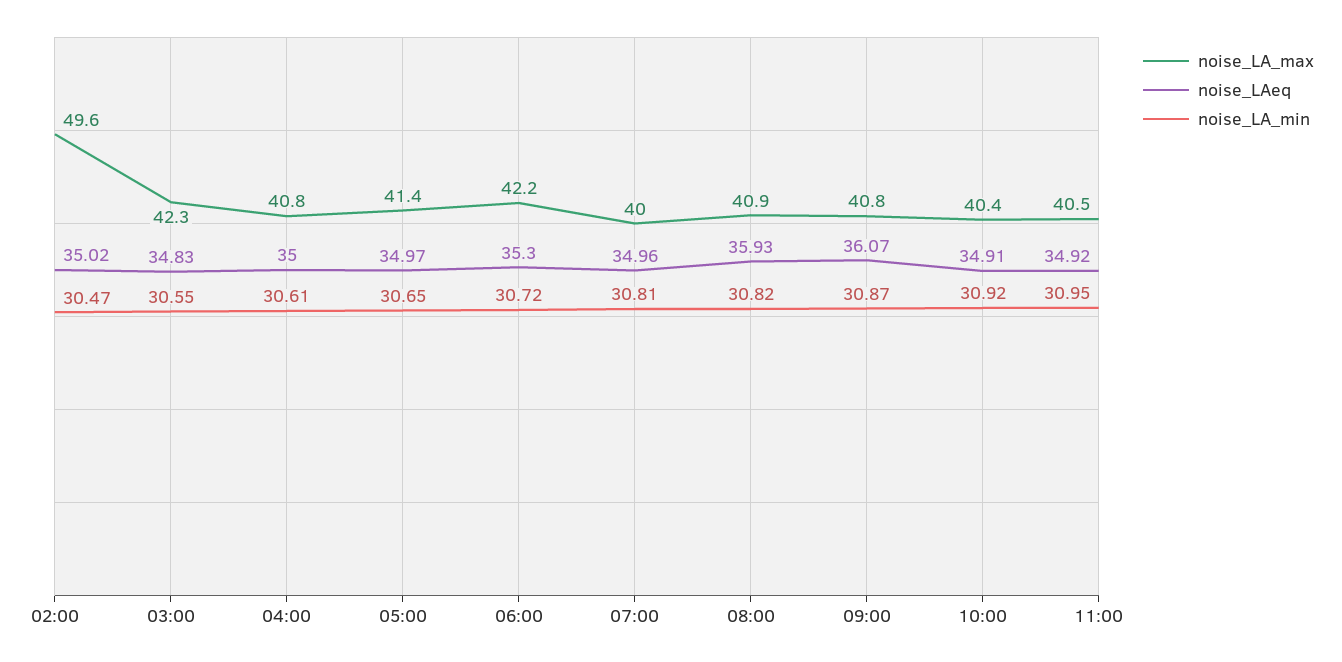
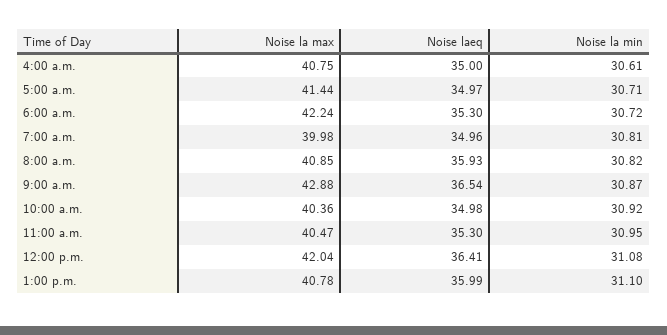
noise_LA_max, 02:00: 49.6 -> none
noise_LAeq, 02:00: 35.02 -> none
noise_LA_min, 02:00: 30.47 -> none
noise_LA_max, 03:00: 42.3 -> none
noise_LAeq, 03:00: 34.83 -> none
noise_LA_min, 03:00: 30.55 -> none
noise_LA_min, 05:00: 30.65 -> 30.71
noise_LA_max, 09:00: 40.8 -> 42.88
noise_LAeq, 09:00: 36.07 -> 36.54
noise_LAeq, 10:00: 34.91 -> 34.98
noise_LAeq, 11:00: 34.92 -> 35.3
noise_LA_max, 12:00 p.m.: none -> 42.04
noise_LAeq, 12:00 p.m.: none -> 36.41
noise_LA_min, 12:00 p.m.: none -> 31.08
noise_LA_max, 1:00 p.m.: none -> 40.78
noise_LAeq, 1:00 p.m.: none -> 35.99
noise_LA_min, 1:00 p.m.: none -> 31.1

